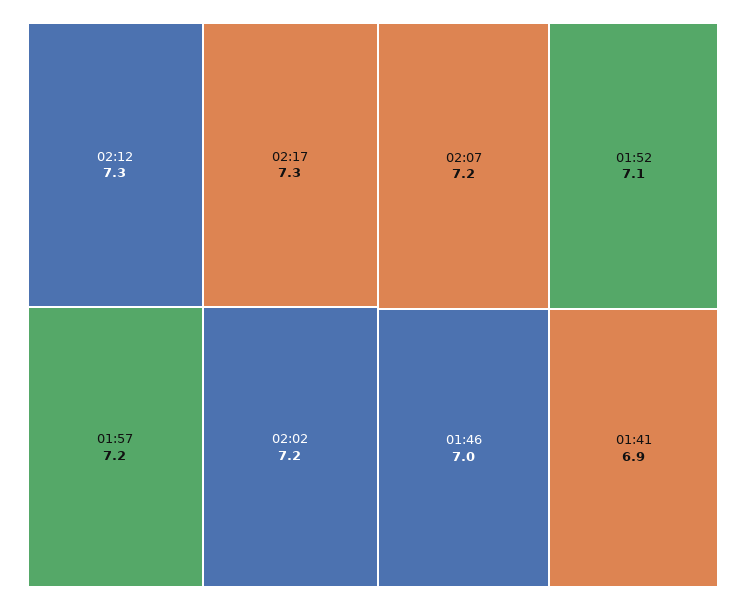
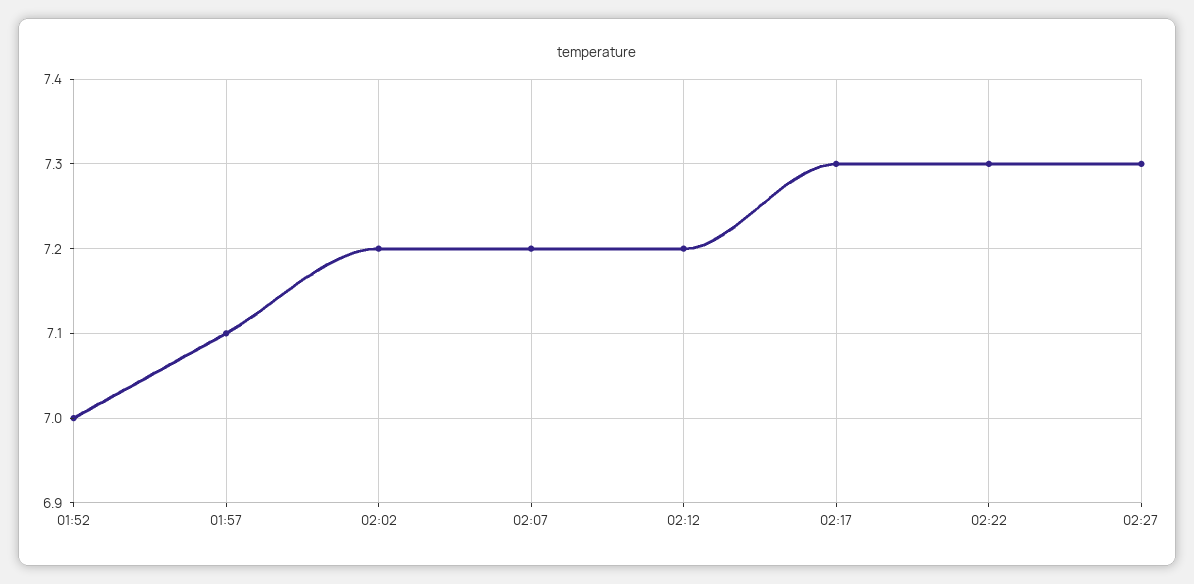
02:12: 7.3 -> 7.2
01:57: 7.2 -> 7.1
01:52: 7.1 -> 7
01:46: 7 -> none
01:41: 6.9 -> none
02:22: none -> 7.3
02:27: none -> 7.3

